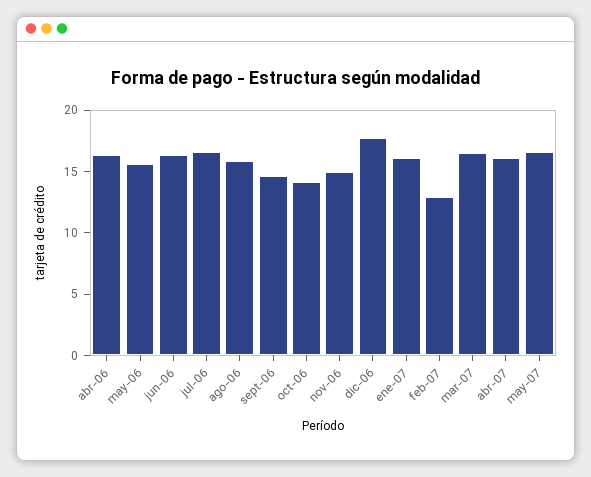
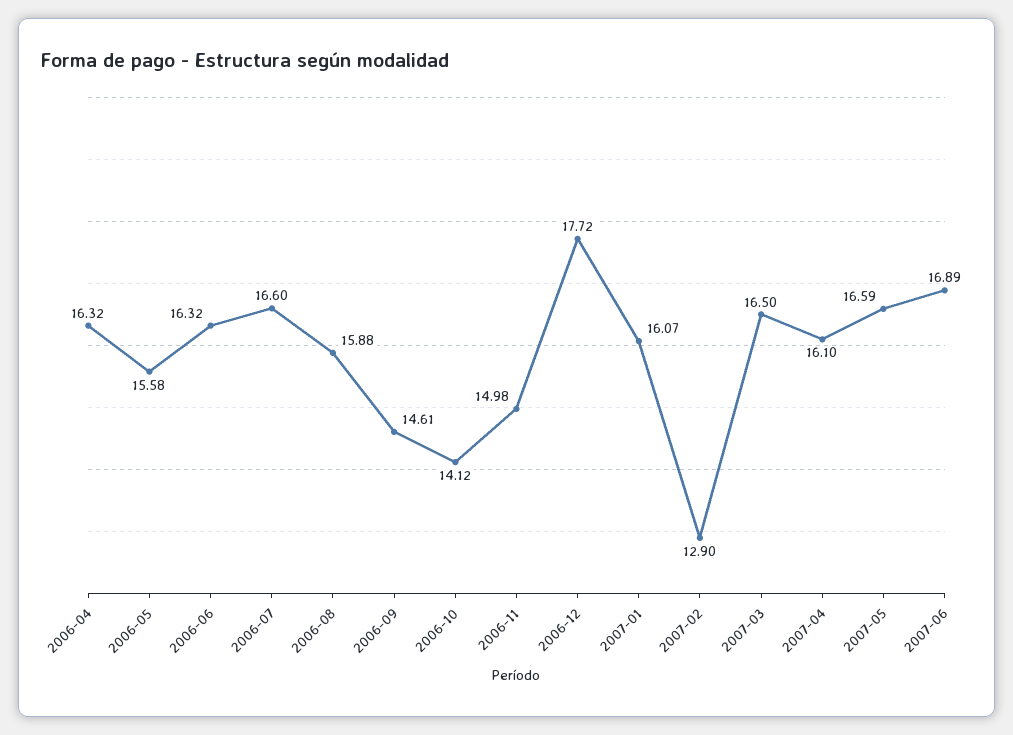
2007-06: none -> 16.89

